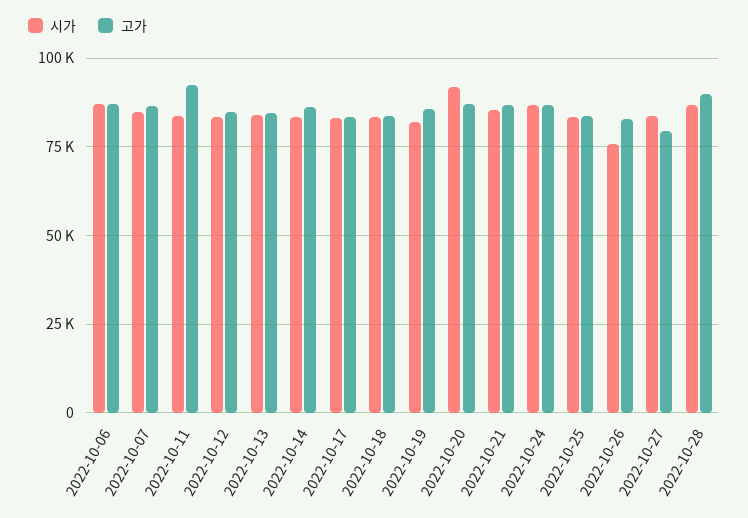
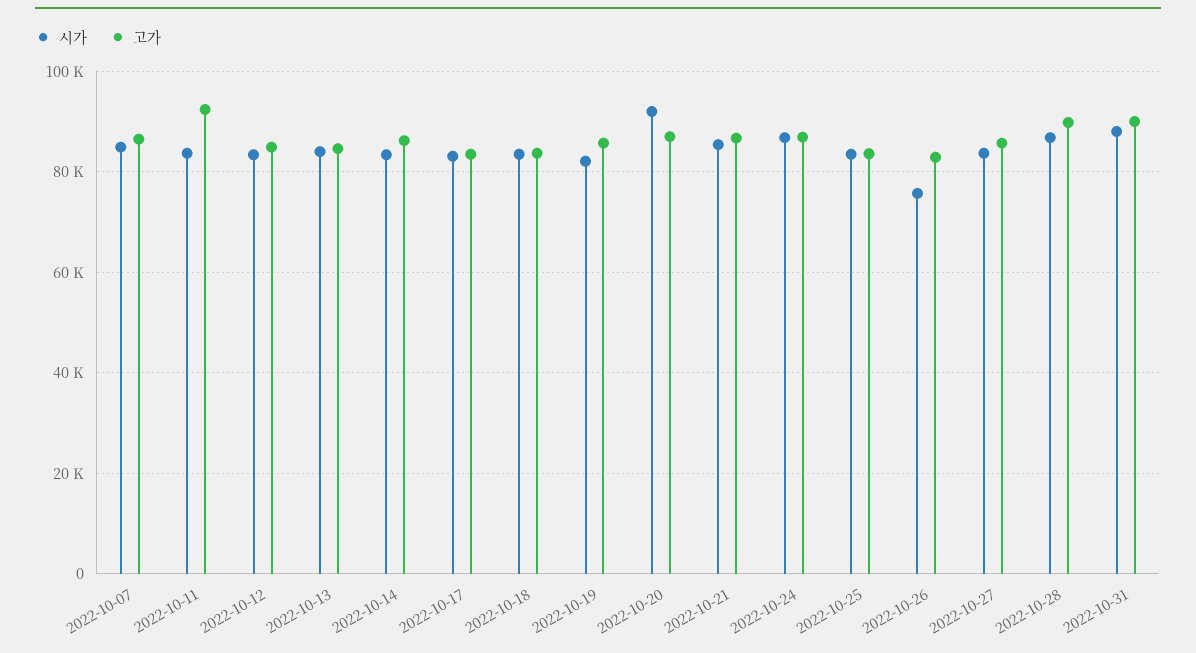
시가, 2022-10-06: 87500 -> none
고가, 2022-10-06: 87500 -> none
고가, 2022-10-27: 80000 -> 86000
시가, 2022-10-31: none -> 88000
고가, 2022-10-31: none -> 90000

